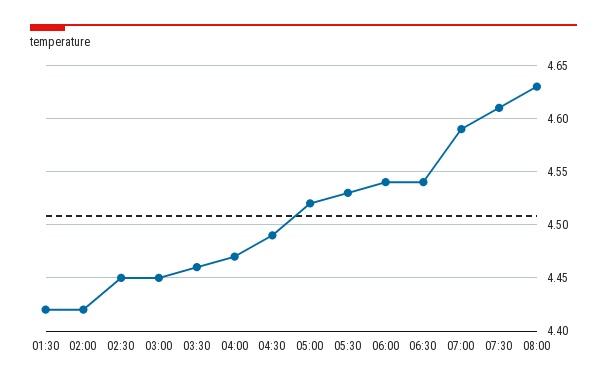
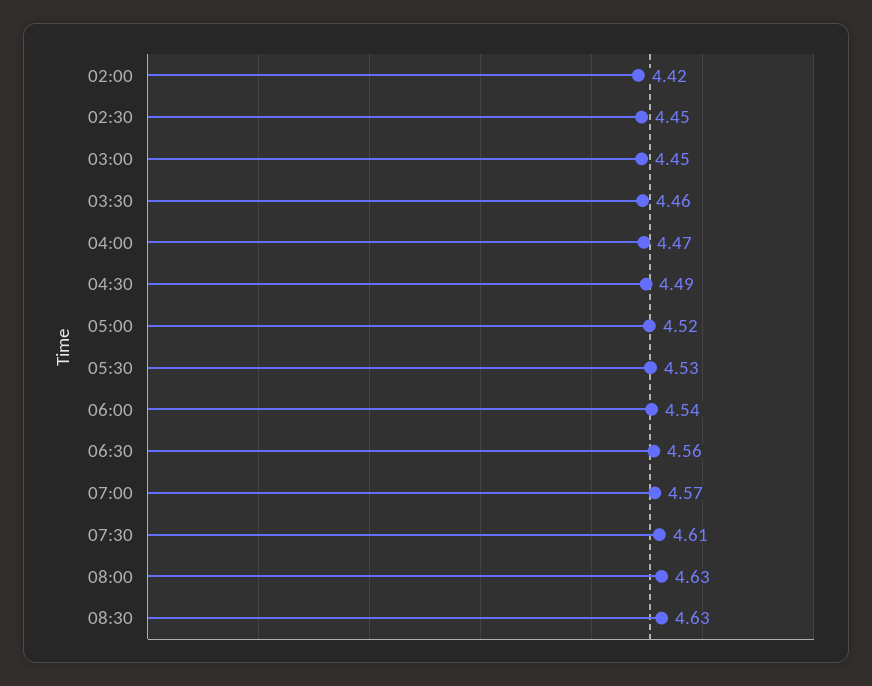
01:30: 4.42 -> none
06:30: 4.54 -> 4.56
07:00: 4.59 -> 4.57
08:30: none -> 4.63

